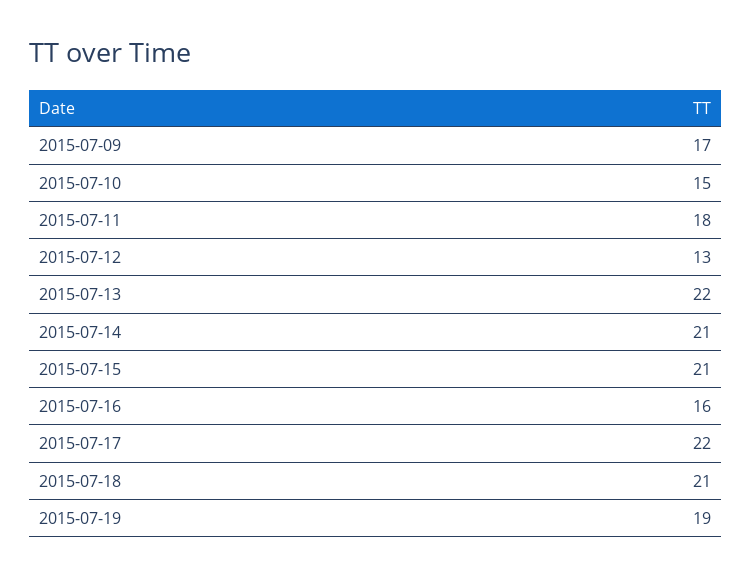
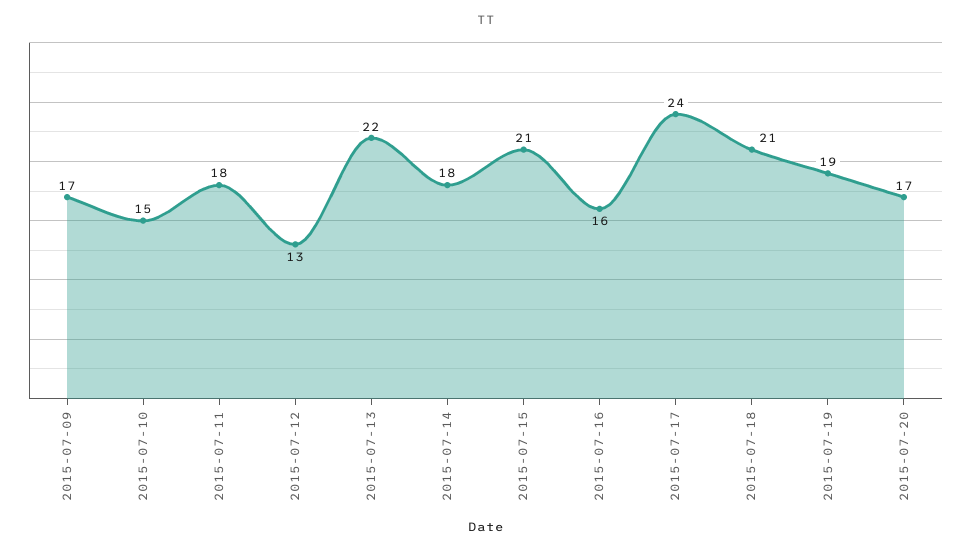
2015-07-14: 21 -> 18
2015-07-17: 22 -> 24
2015-07-20: none -> 17

